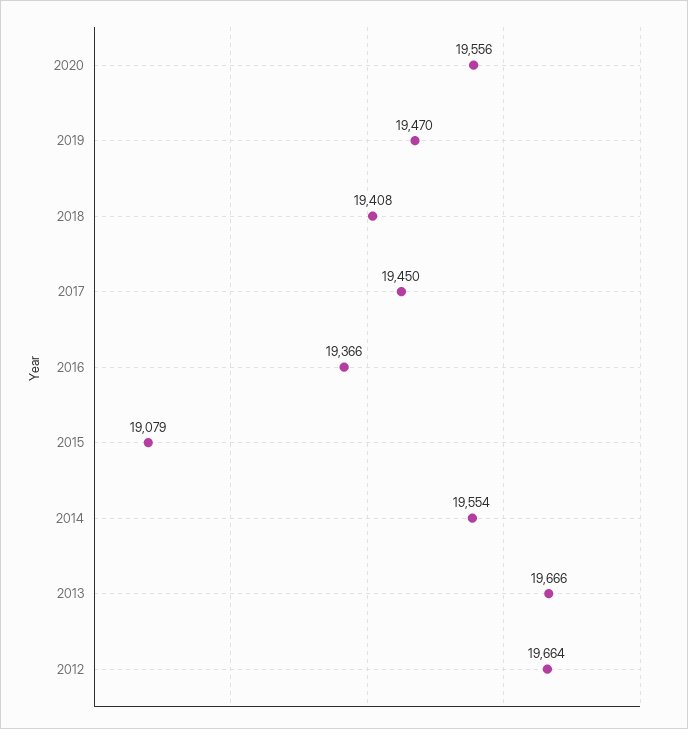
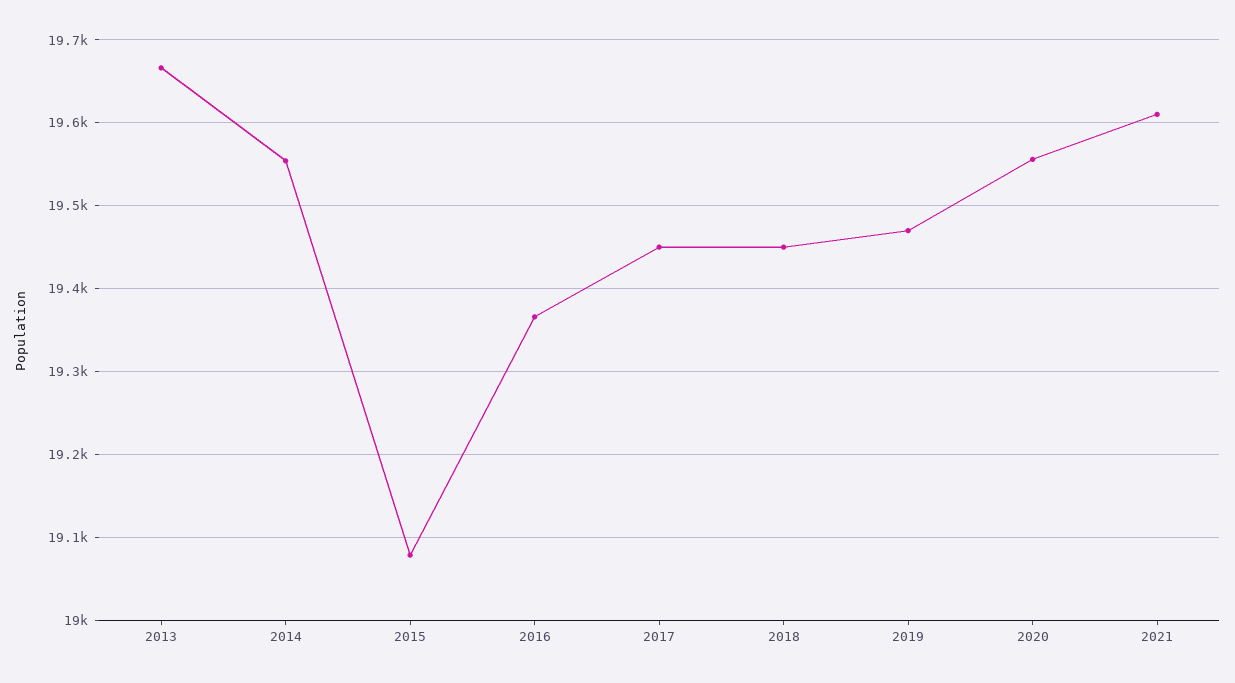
2018: 19408 -> 19450
2012: 19664 -> none
2021: none -> 19610

